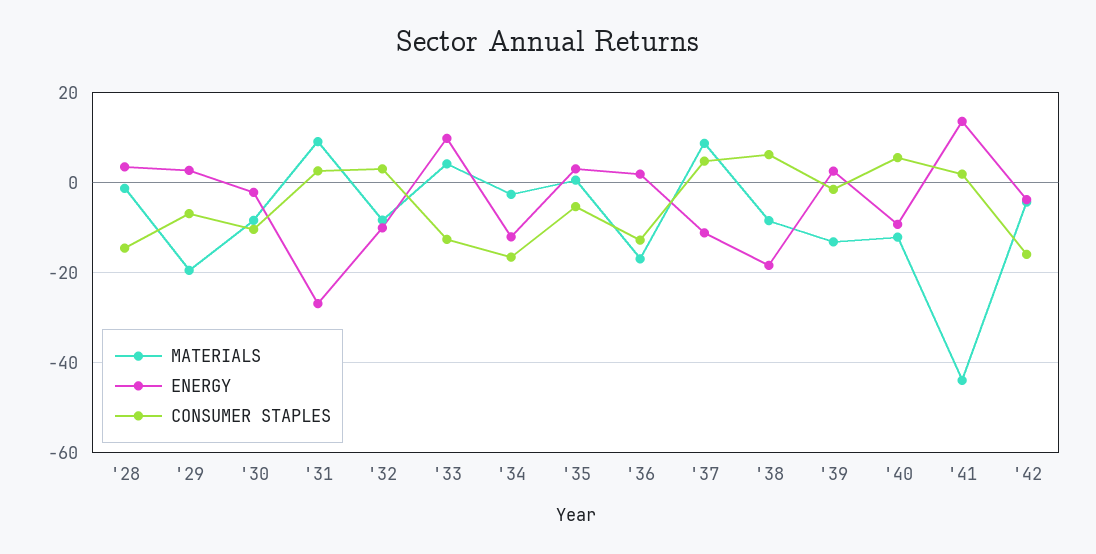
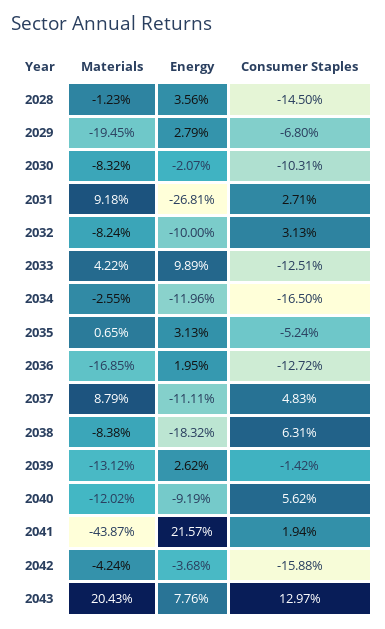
ENERGY, '41: 14 -> 21.57
MATERIALS, 2043: none -> 20.43
ENERGY, 2043: none -> 7.76
CONSUMER STAPLES, 2043: none -> 12.97

